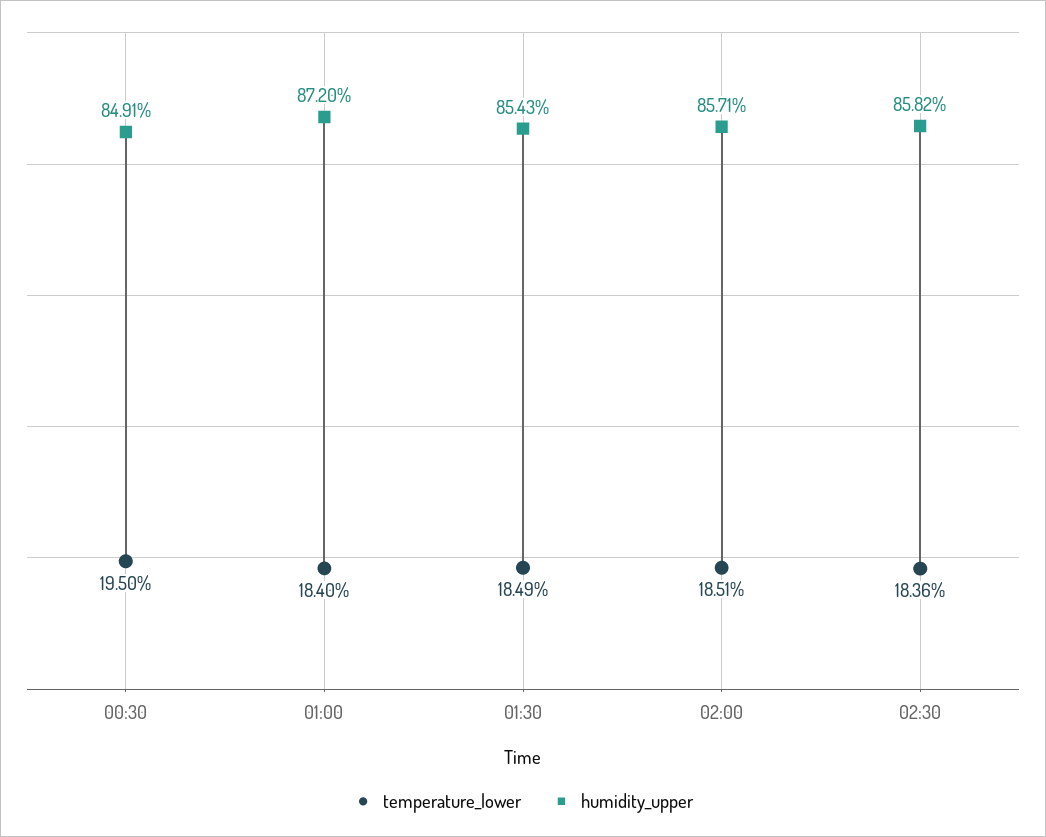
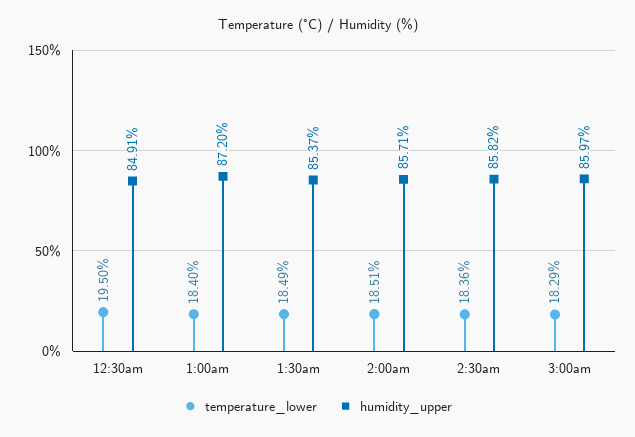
humidity_upper, 01:30: 85.43 -> 85.37
temperature_lower, 3:00am: none -> 18.29
humidity_upper, 3:00am: none -> 85.97

